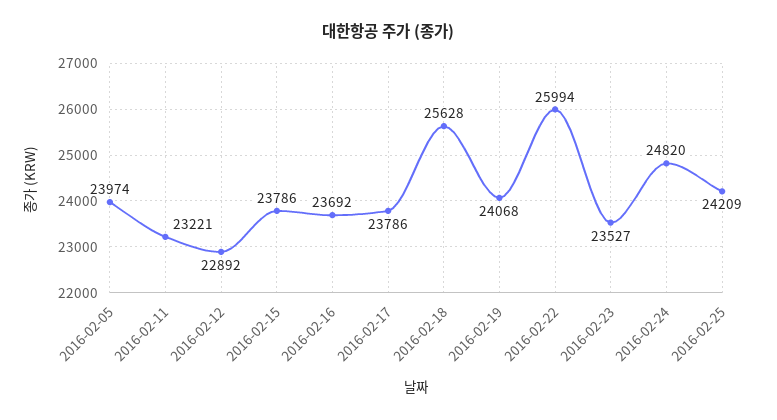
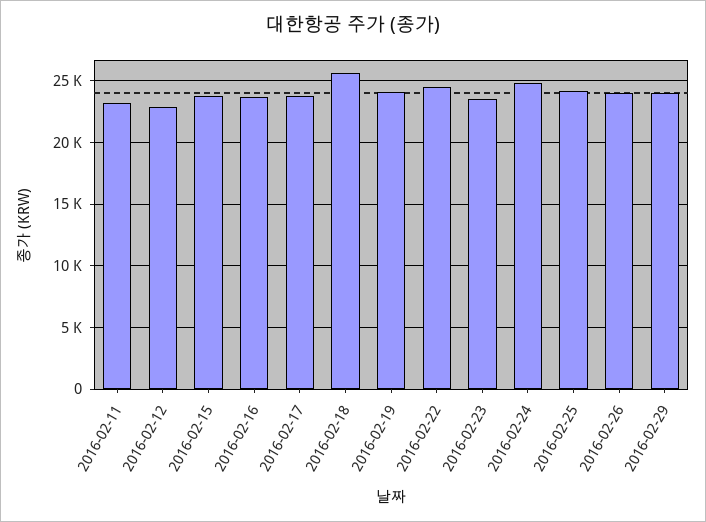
2016-02-05: 23974 -> none
2016-02-22: 25994 -> 24500
2016-02-26: none -> 24000
2016-02-29: none -> 24000

